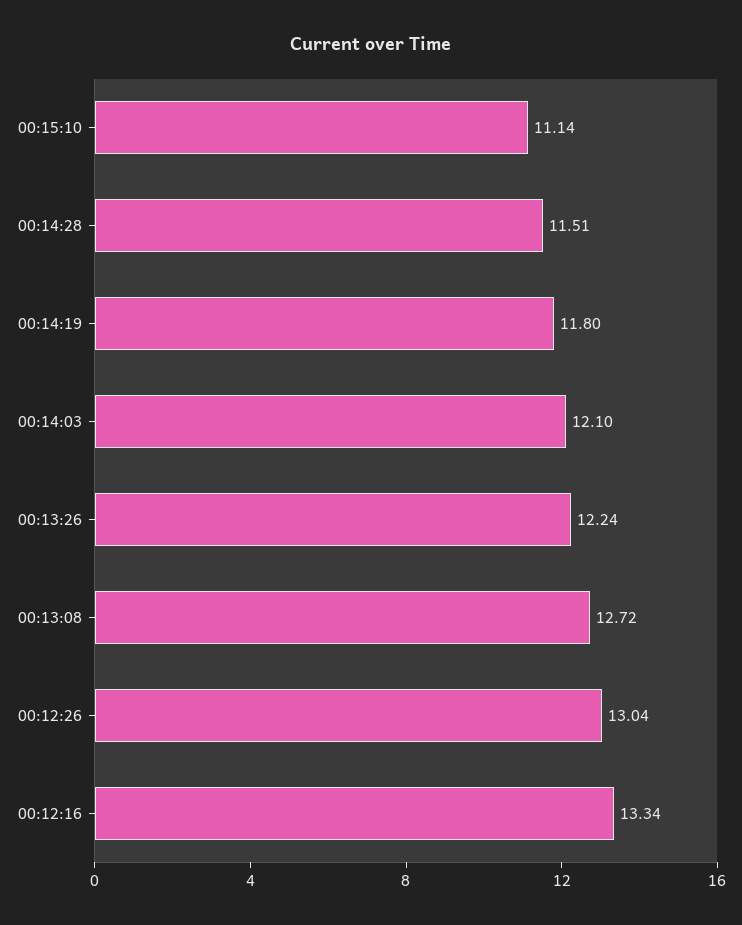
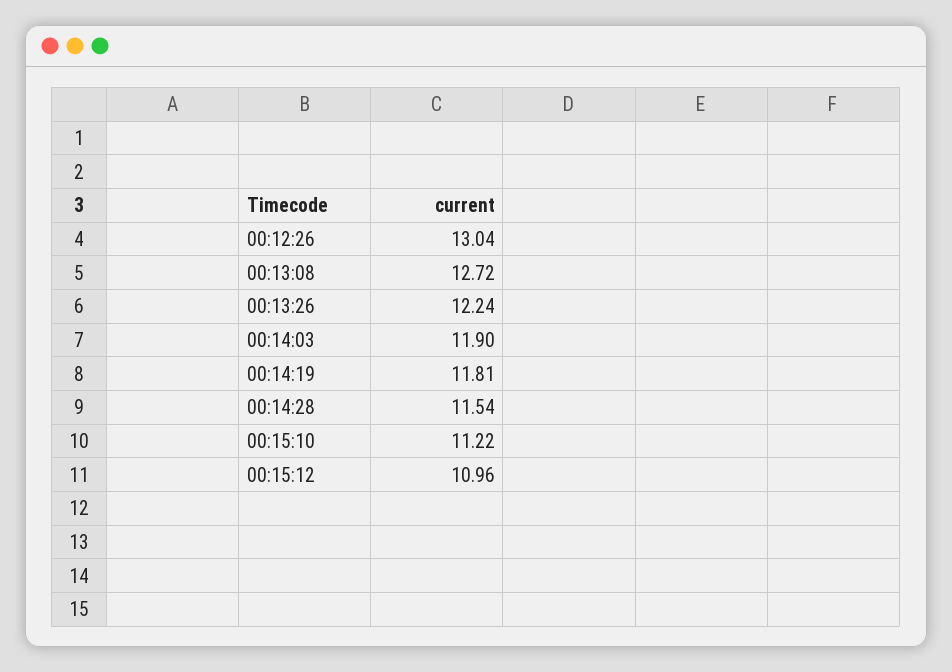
00:15:10: 11.14 -> 11.22
00:14:28: 11.51 -> 11.54
00:14:19: 11.8 -> 11.81
00:14:03: 12.1 -> 11.9
00:12:16: 13.34 -> none
00:15:12: none -> 10.96

